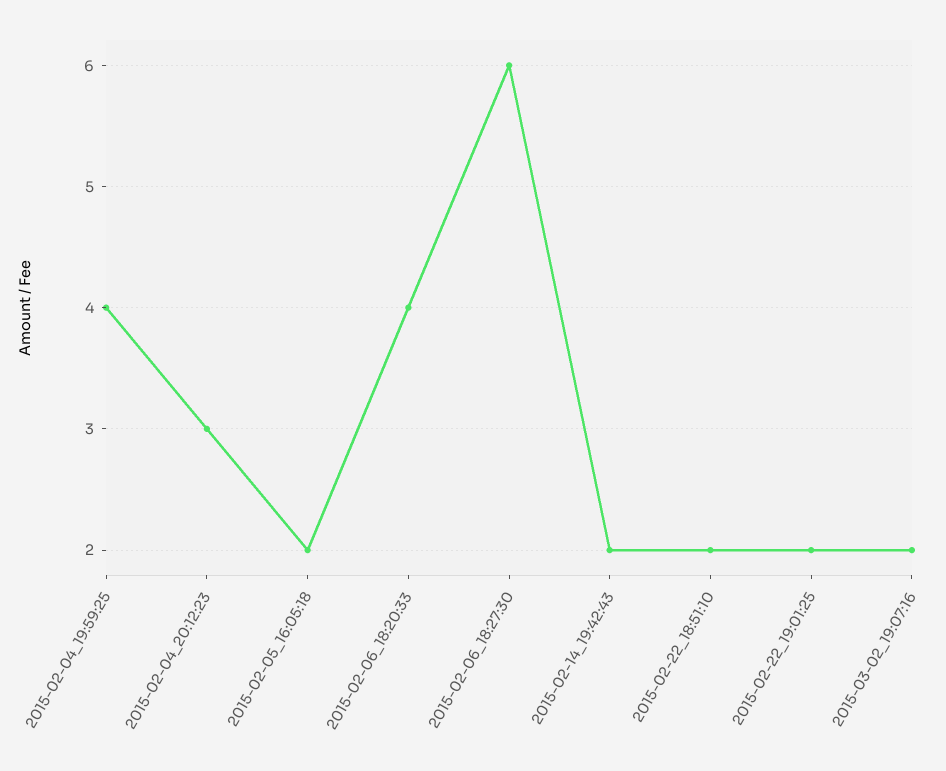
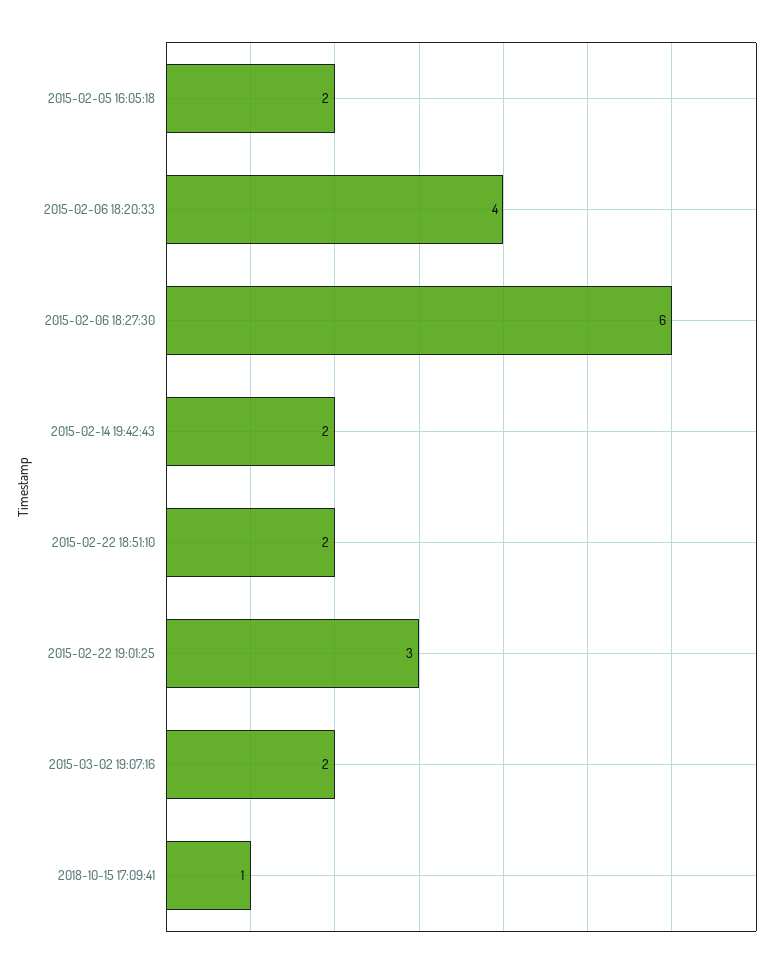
2015-02-04_19:59:25: 4 -> none
2015-02-04_20:12:23: 3 -> none
2015-02-22_19:01:25: 2 -> 3
2018-10-15 17:09:41: none -> 1

